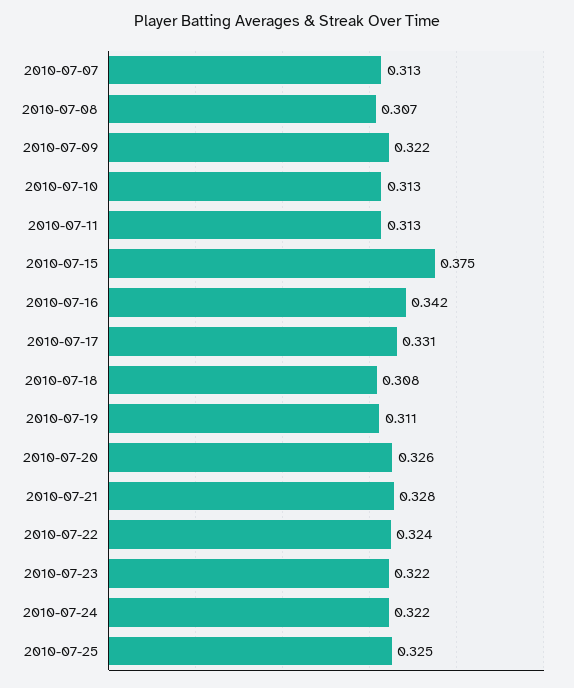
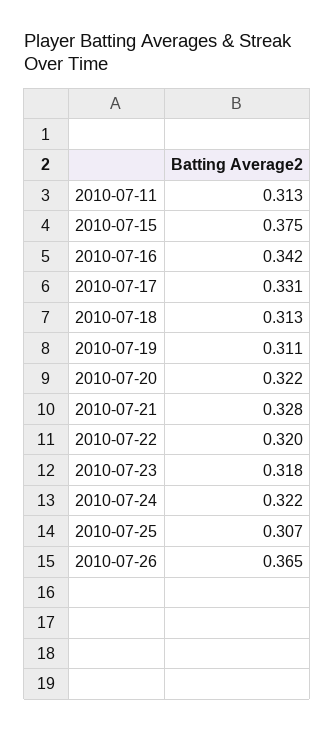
2010-07-07: 0.313 -> none
2010-07-08: 0.307 -> none
2010-07-09: 0.322 -> none
2010-07-10: 0.313 -> none
2010-07-18: 0.308 -> 0.313
2010-07-20: 0.326 -> 0.322
2010-07-22: 0.324 -> 0.32
2010-07-23: 0.322 -> 0.318
2010-07-25: 0.325 -> 0.307
2010-07-26: none -> 0.365

